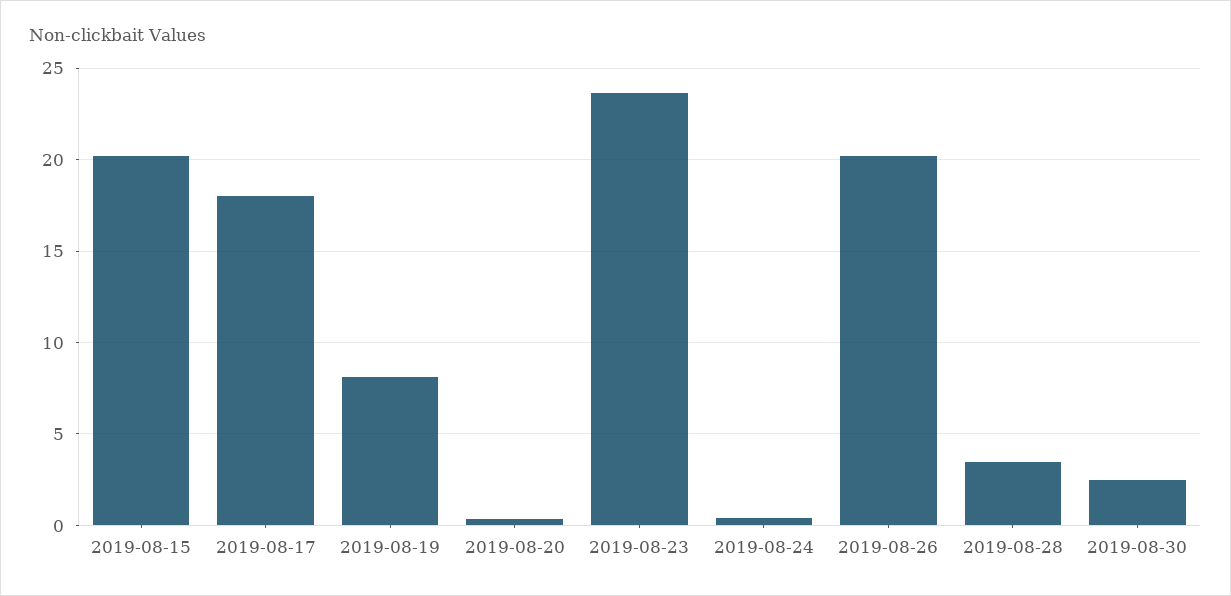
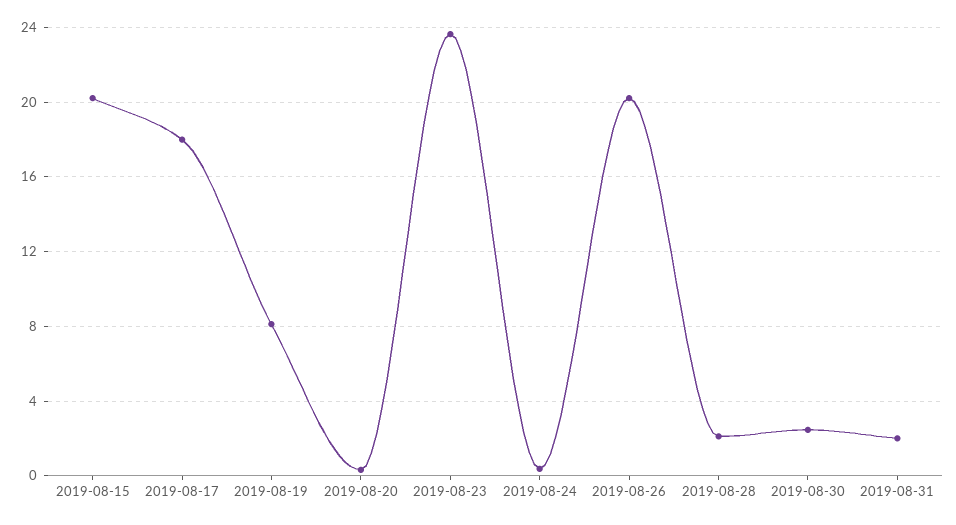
2019-08-28: 3.5 -> 2
2019-08-31: none -> 2

